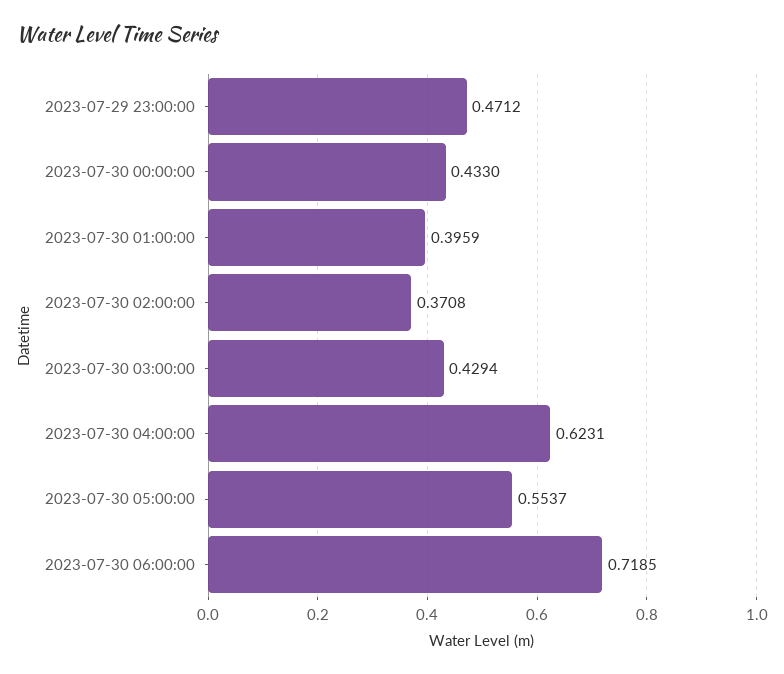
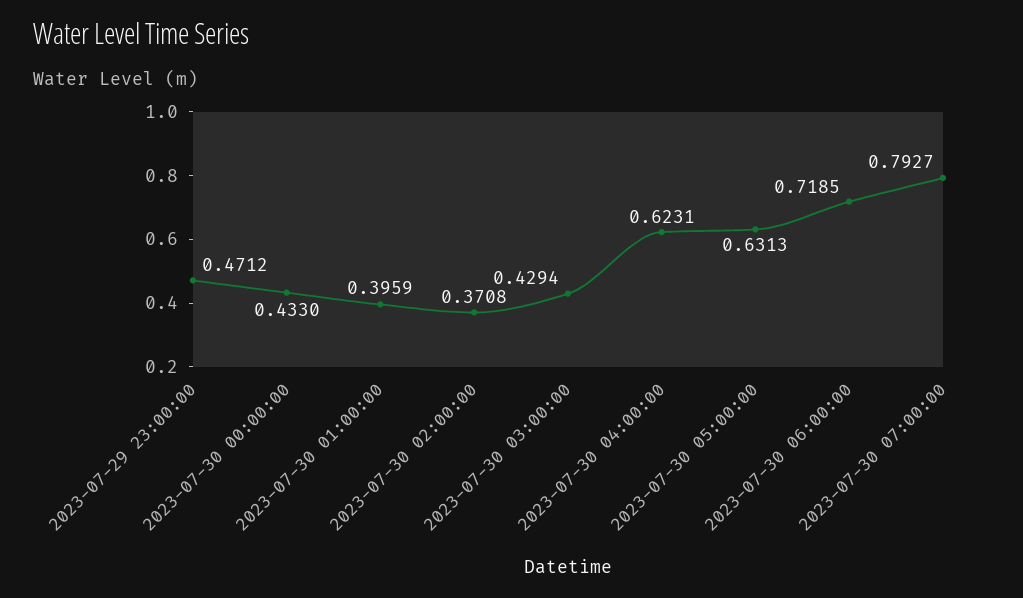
2023-07-30 05:00:00: 0.5537 -> 0.6313
2023-07-30 07:00:00: none -> 0.7927

